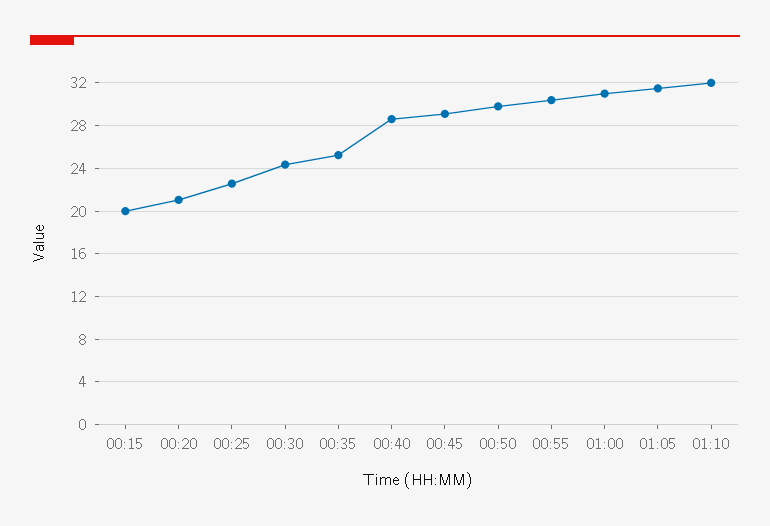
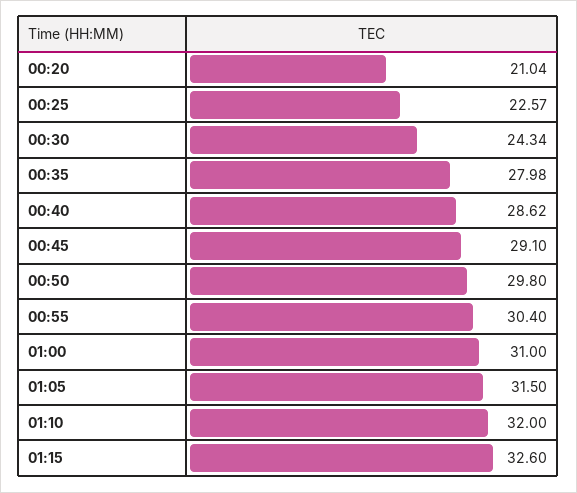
00:15: 20 -> none
00:35: 25 -> 27.98
01:15: none -> 32.6

